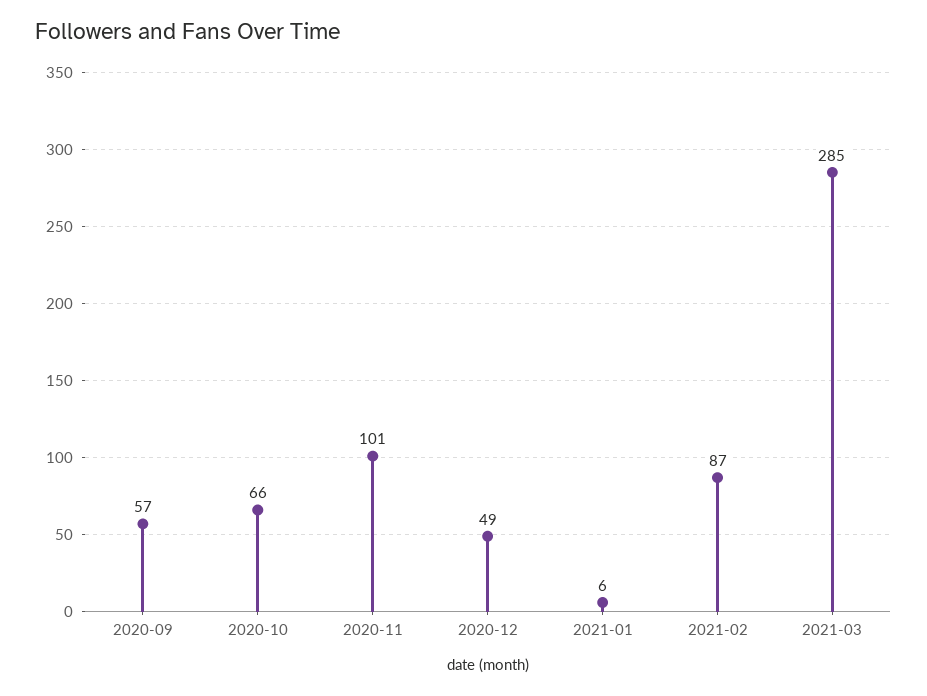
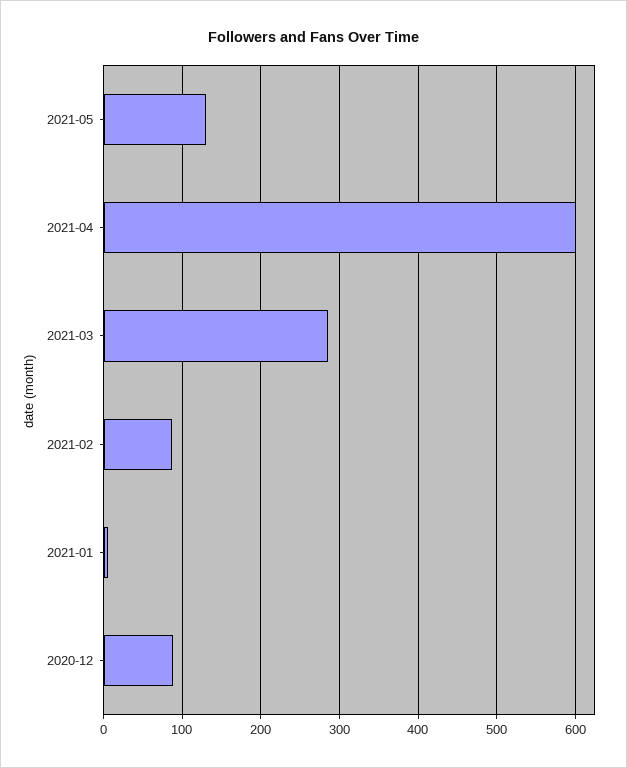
2020-09: 57 -> none
2020-10: 66 -> none
2020-11: 101 -> none
2020-12: 49 -> 90
2021-05: none -> 130
2021-04: none -> 600

